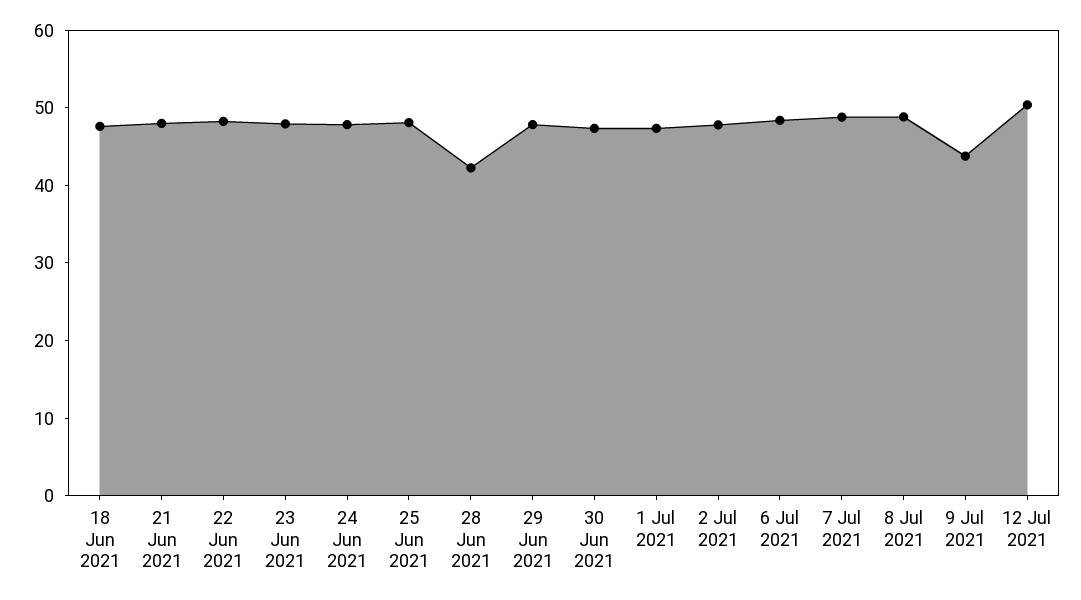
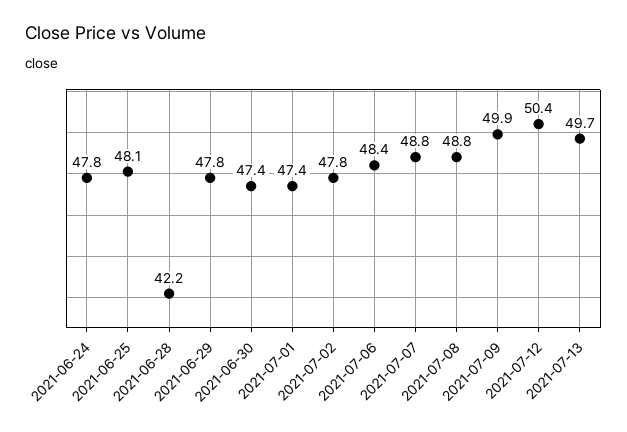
18 Jun 2021: 48 -> none
21 Jun 2021: 48 -> none
22 Jun 2021: 48 -> none
23 Jun 2021: 48 -> none
9 Jul 2021: 44 -> 49.9
2021-07-13: none -> 49.7

